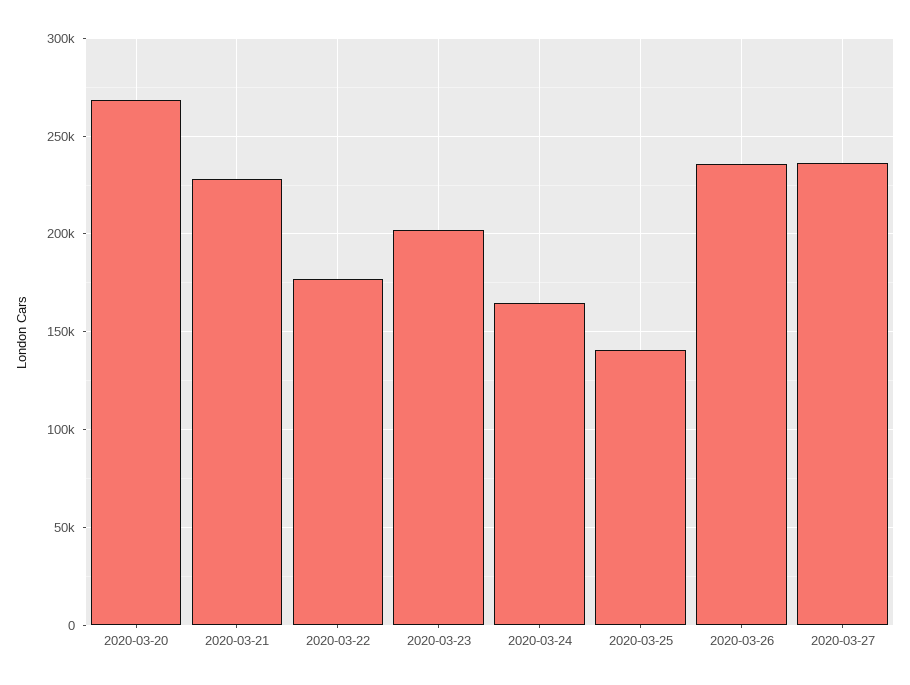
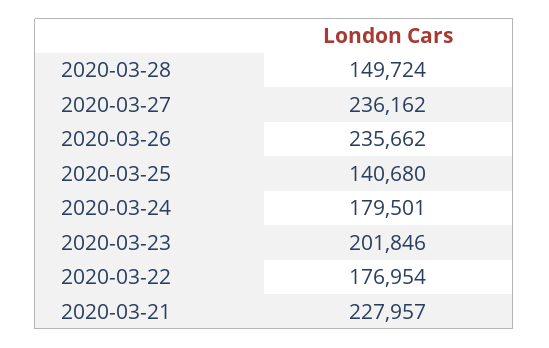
2020-03-20: 270000 -> none
2020-03-24: 165000 -> 179501
2020-03-28: none -> 149724

